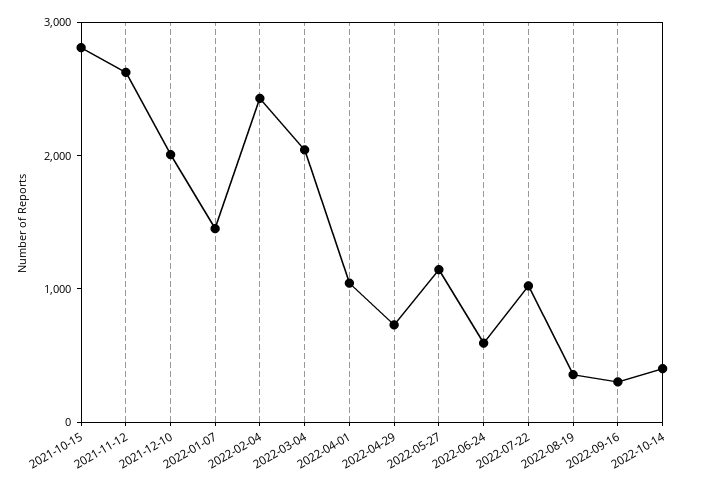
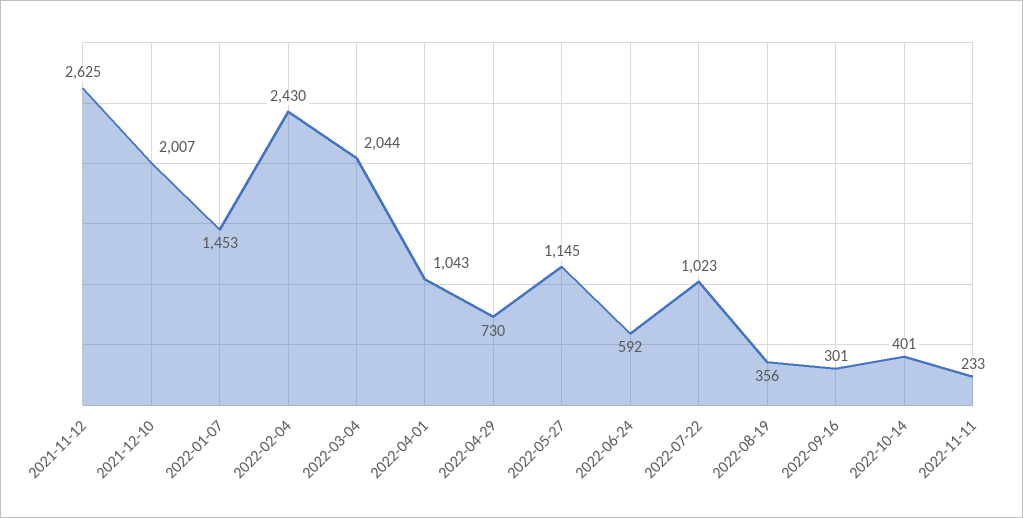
2021-10-15: 2800 -> none
2022-11-11: none -> 233

